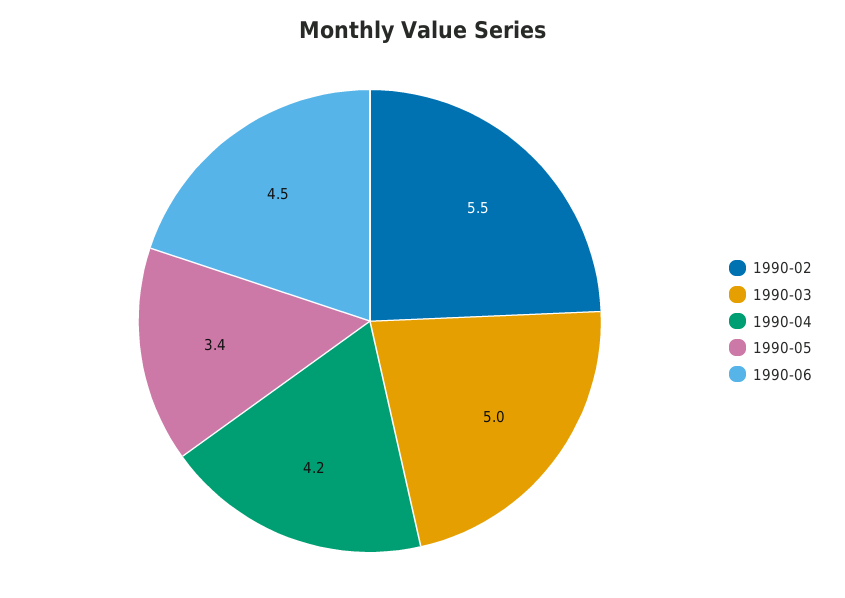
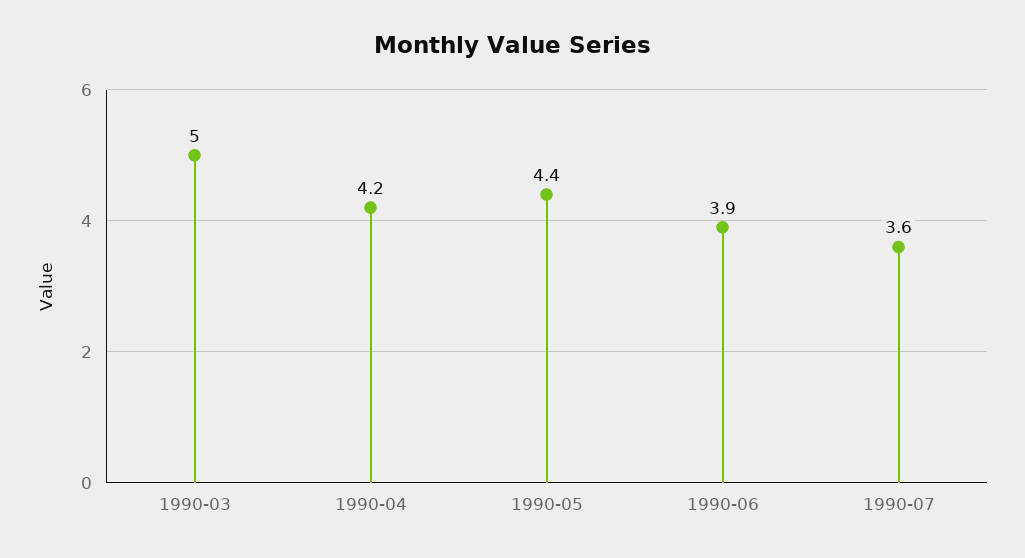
1990-02: 5.5 -> none
1990-05: 3.4 -> 4.4
1990-06: 4.5 -> 3.9
1990-07: none -> 3.6

